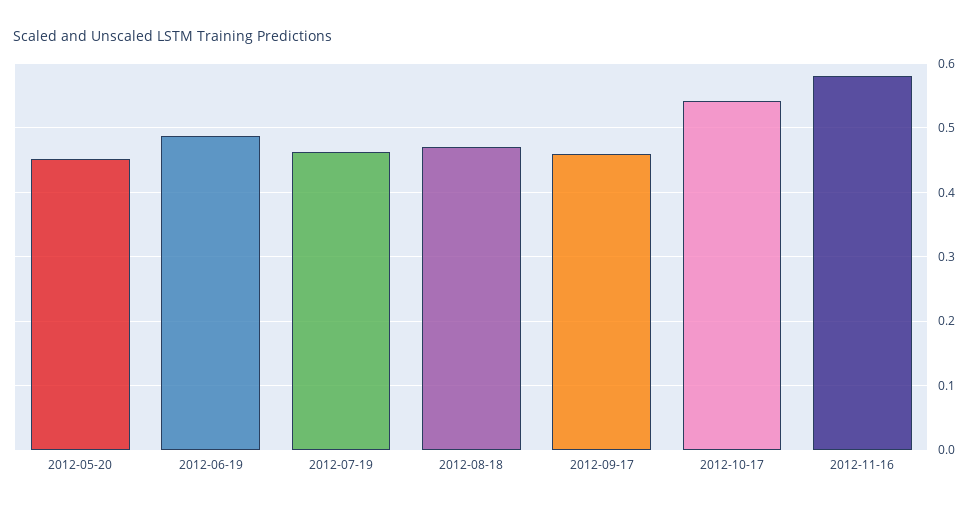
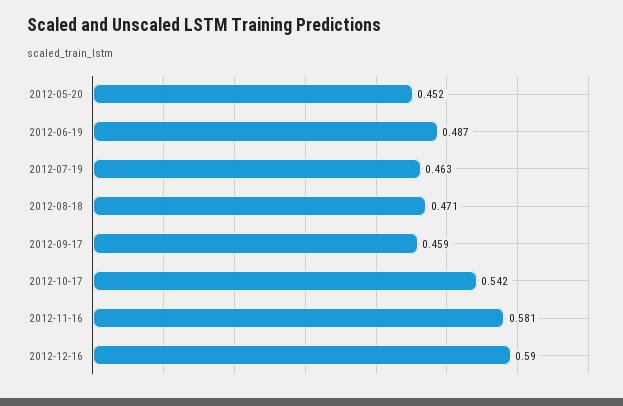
2012-12-16: none -> 0.59

